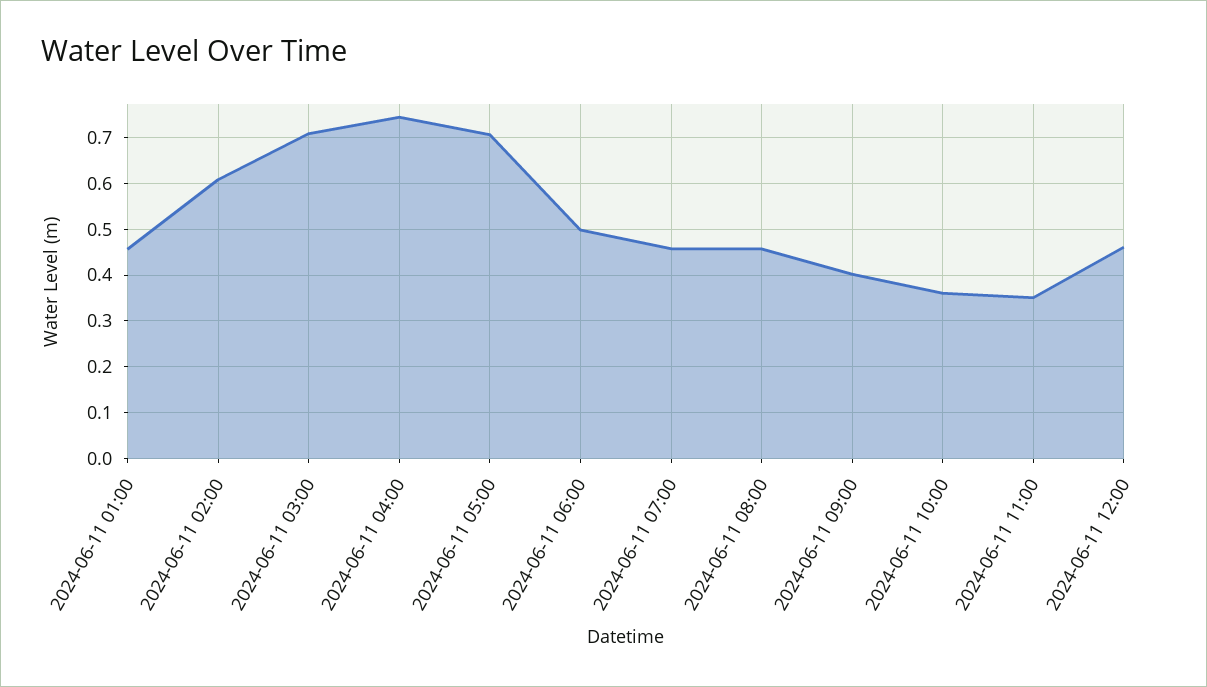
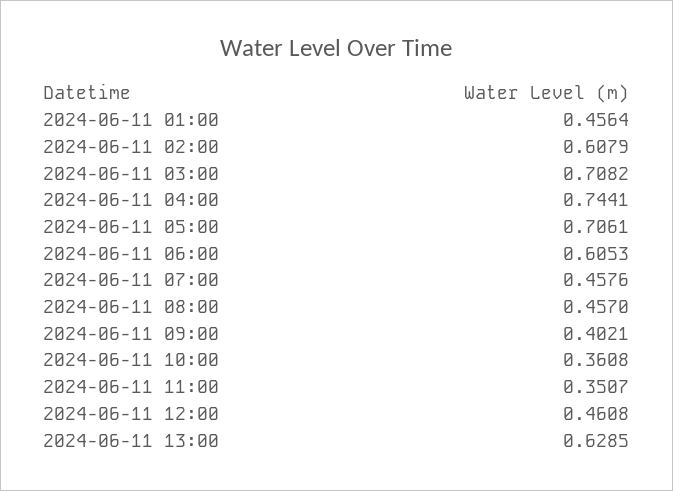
2024-06-11 06:00: 0.5 -> 0.6053
2024-06-11 13:00: none -> 0.6285

